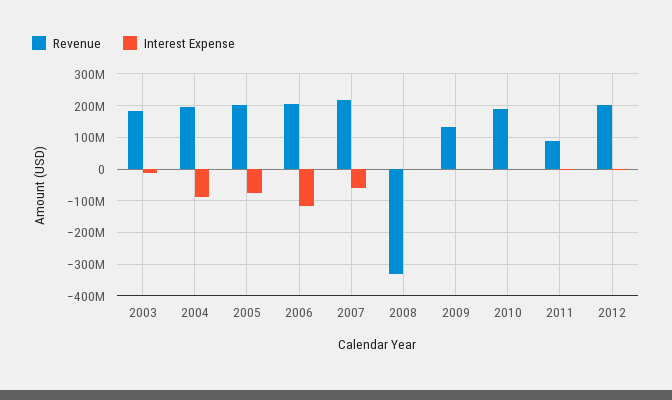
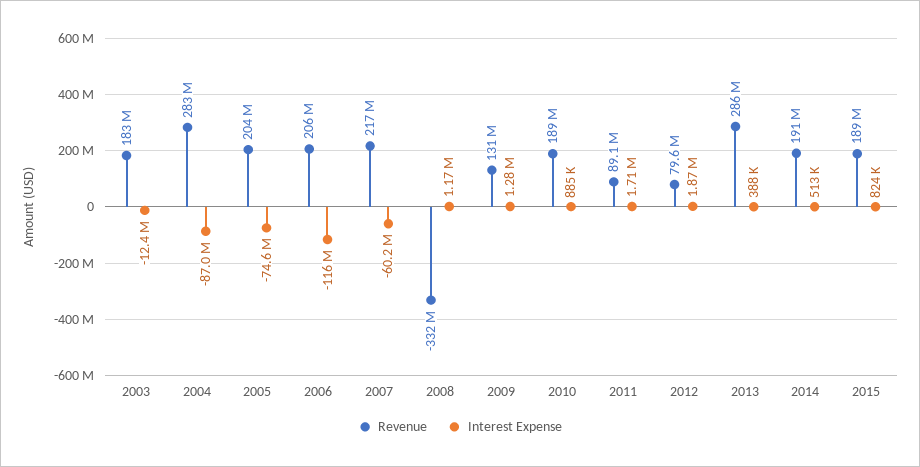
Revenue, 2004: 200000000 -> 283000000
Revenue, 2012: 200000000 -> 79600000
Revenue, 2013: none -> 286000000
Interest Expense, 2013: none -> 388000
Revenue, 2014: none -> 191000000
Interest Expense, 2014: none -> 513000
Revenue, 2015: none -> 189000000
Interest Expense, 2015: none -> 824000

